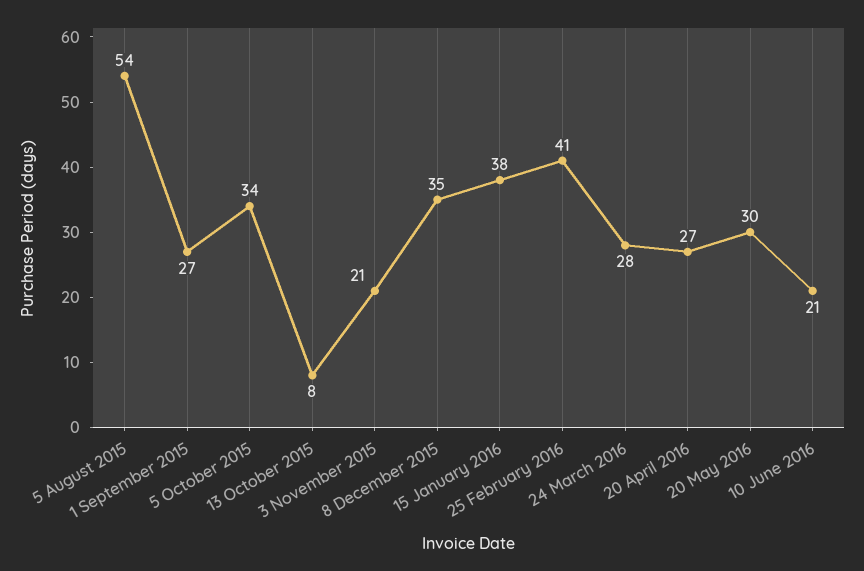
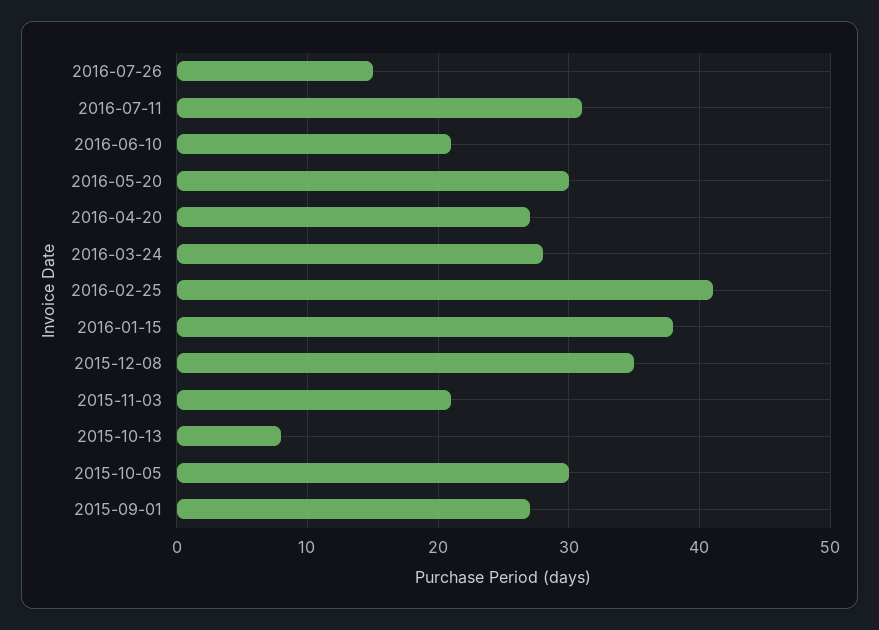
5 August 2015: 54 -> none
5 October 2015: 34 -> 30
2016-07-26: none -> 15
2016-07-11: none -> 31

